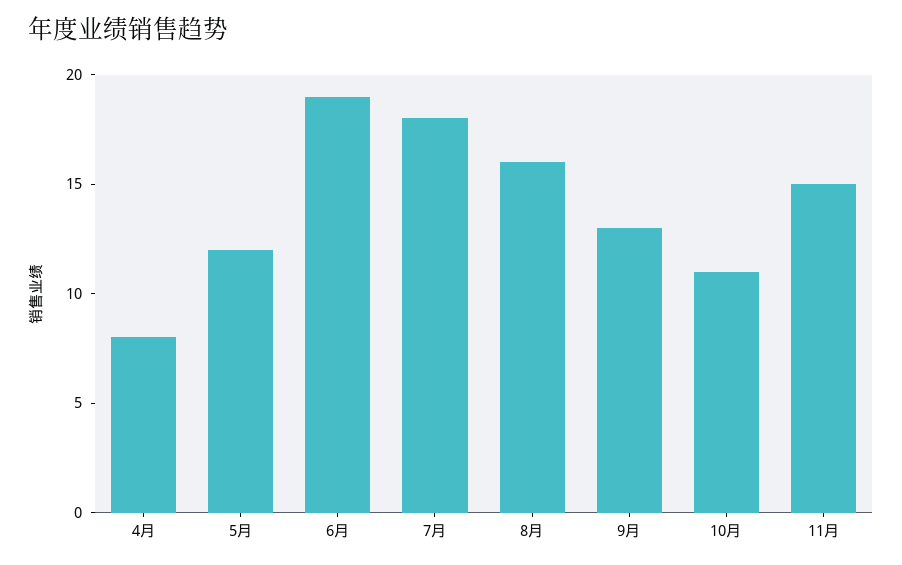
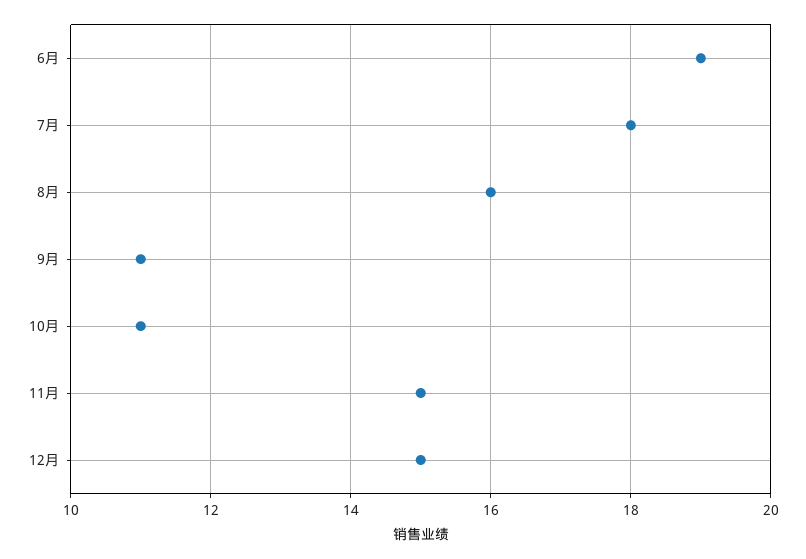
4月: 8 -> none
5月: 12 -> none
9月: 13 -> 11
12月: none -> 15

